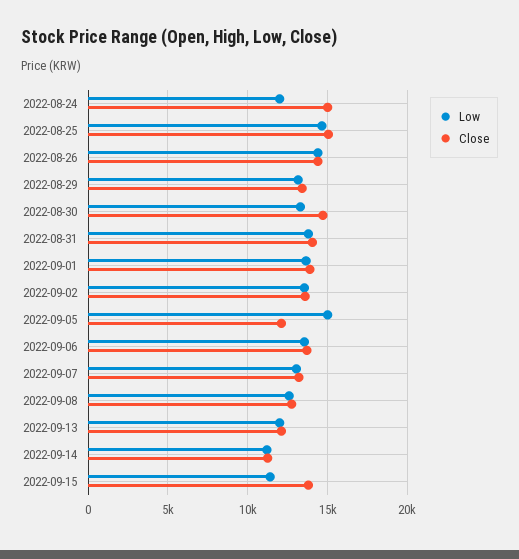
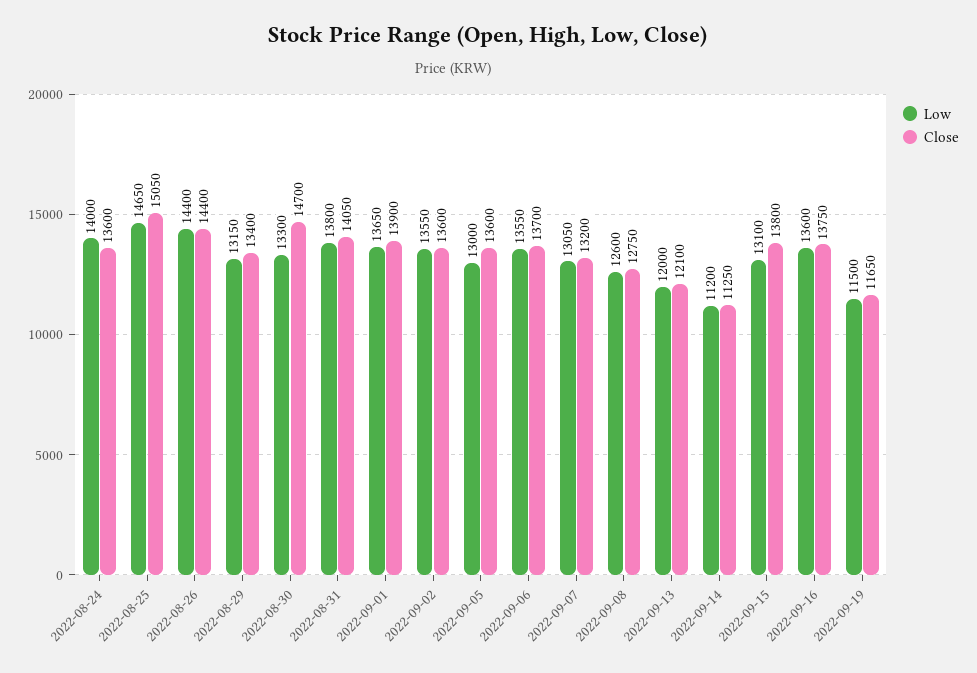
Low, 2022-08-24: 12000 -> 14000
Close, 2022-08-24: 15000 -> 13600
Low, 2022-09-05: 15000 -> 13000
Close, 2022-09-05: 12000 -> 13600
Low, 2022-09-15: 11500 -> 13100
Low, 2022-09-16: none -> 13600
Close, 2022-09-16: none -> 13750
Low, 2022-09-19: none -> 11500
Close, 2022-09-19: none -> 11650

